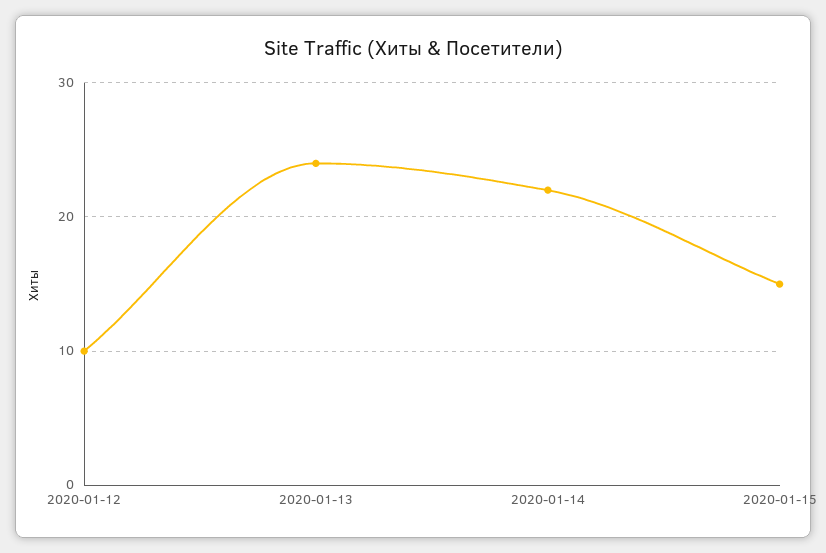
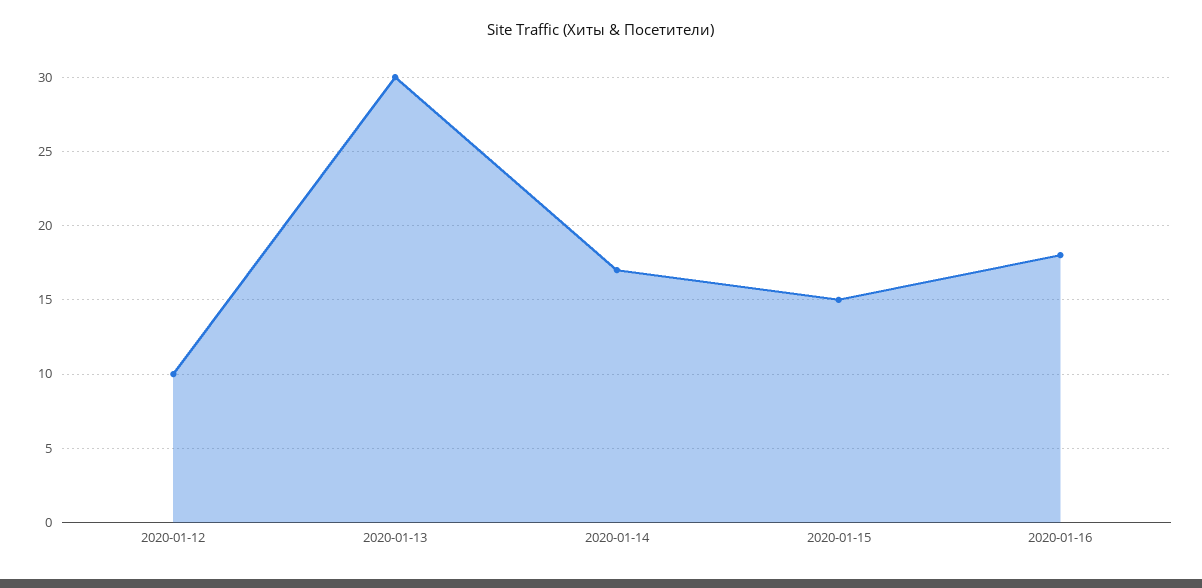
2020-01-13: 24 -> 30
2020-01-14: 22 -> 17
2020-01-16: none -> 18

